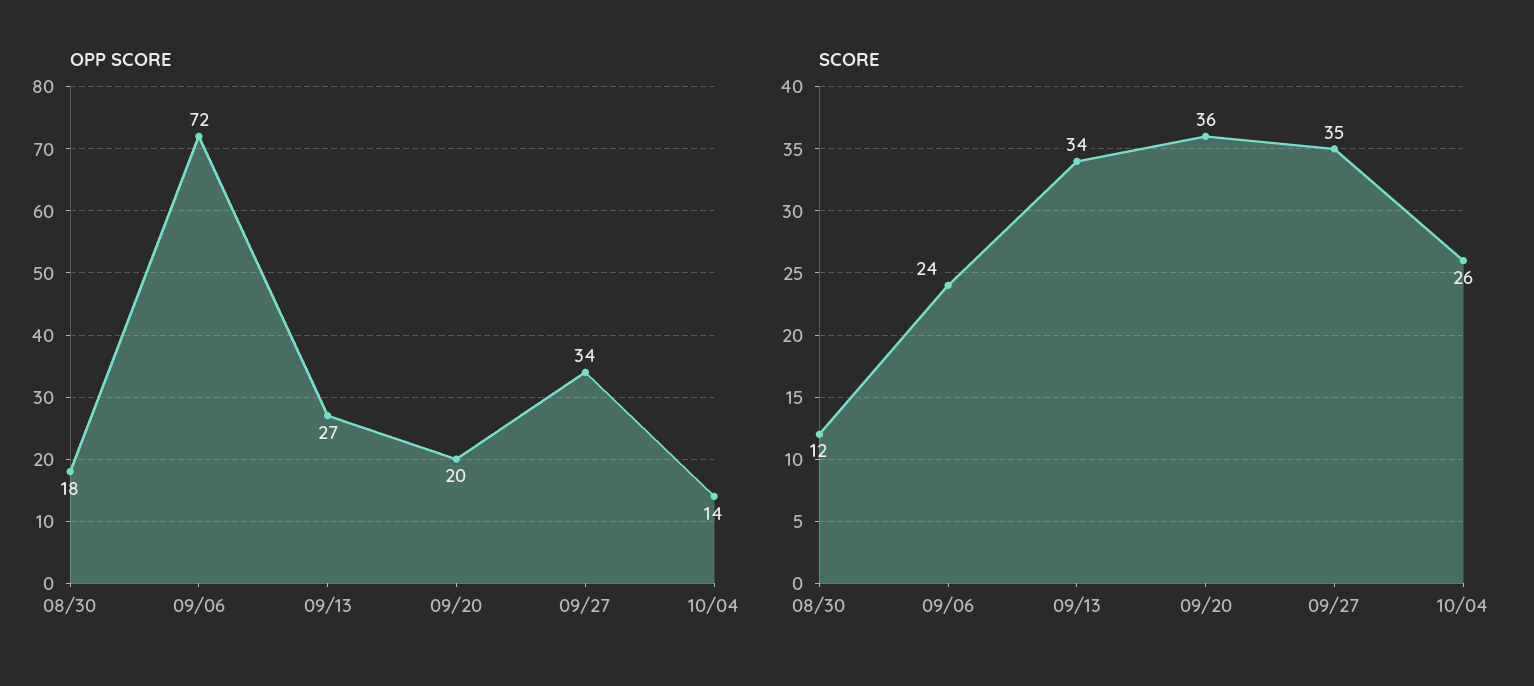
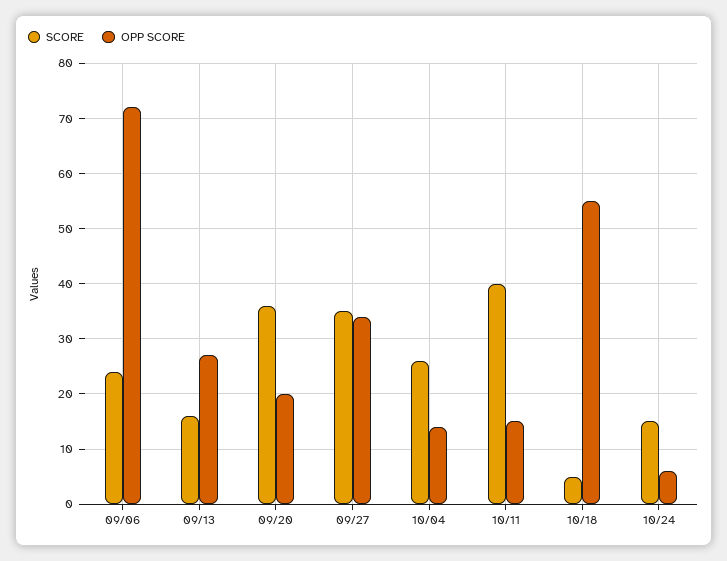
OPP SCORE, 08/30: 18 -> none
SCORE, 08/30: 12 -> none
SCORE, 09/13: 34 -> 15
SCORE, 10/11: none -> 40
OPP SCORE, 10/11: none -> 15
SCORE, 10/18: none -> 5
OPP SCORE, 10/18: none -> 55
SCORE, 10/24: none -> 15
OPP SCORE, 10/24: none -> 5

